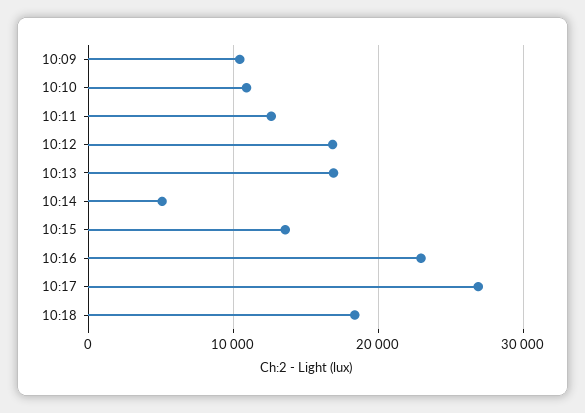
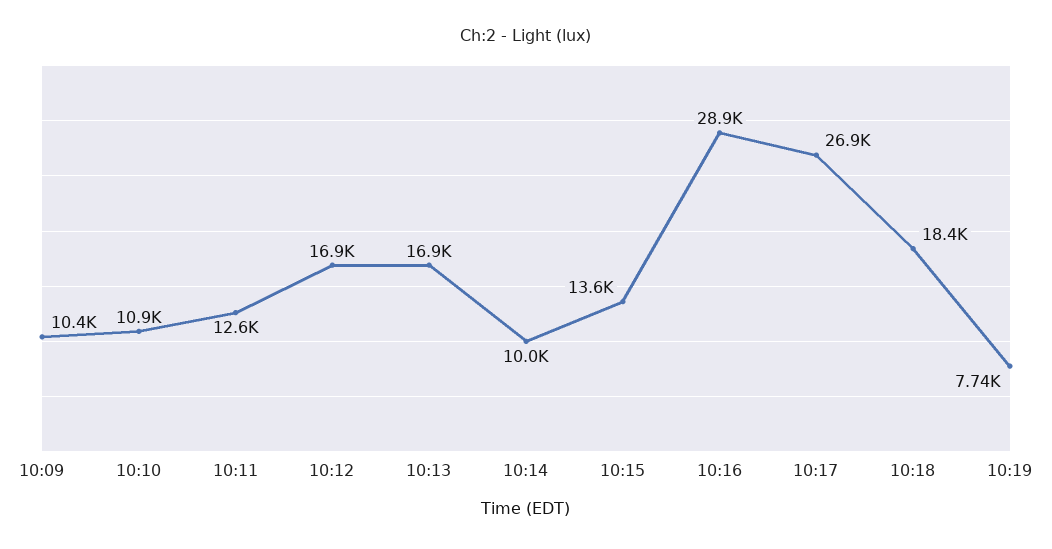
10:14: 5000 -> 10000
10:16: 23000 -> 28900
10:19: none -> 7740

